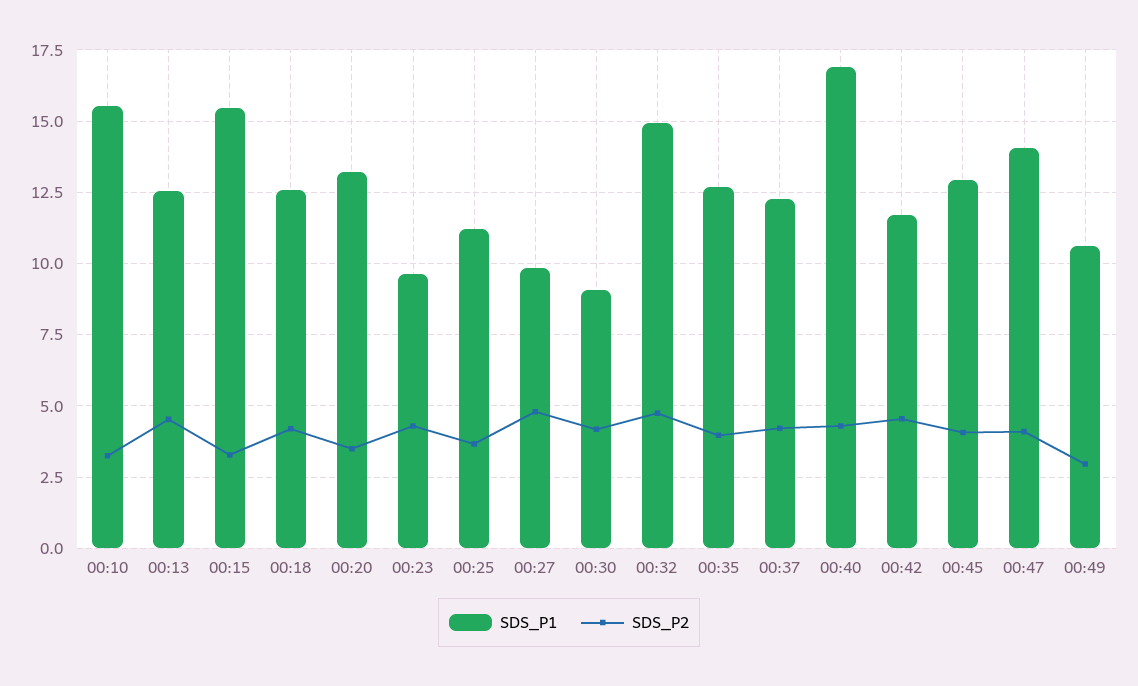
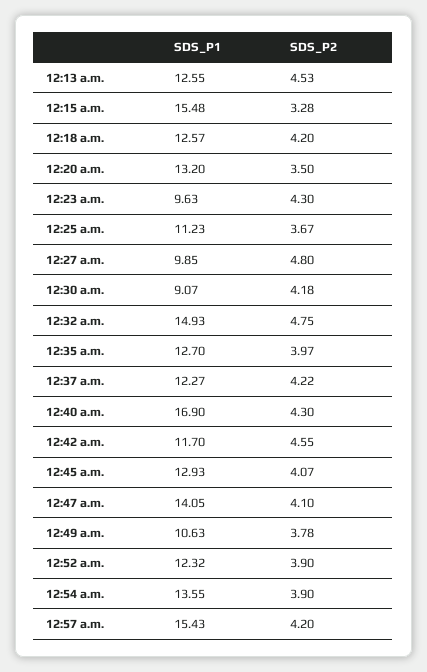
SDS_P1, 00:10: 15.5 -> none
SDS_P2, 00:10: 3.25 -> none
SDS_P2, 00:49: 3 -> 3.78
SDS_P1, 12:52 a.m.: none -> 12.32
SDS_P2, 12:52 a.m.: none -> 3.9
SDS_P1, 12:54 a.m.: none -> 13.55
SDS_P2, 12:54 a.m.: none -> 3.9
SDS_P1, 12:57 a.m.: none -> 15.43
SDS_P2, 12:57 a.m.: none -> 4.2

